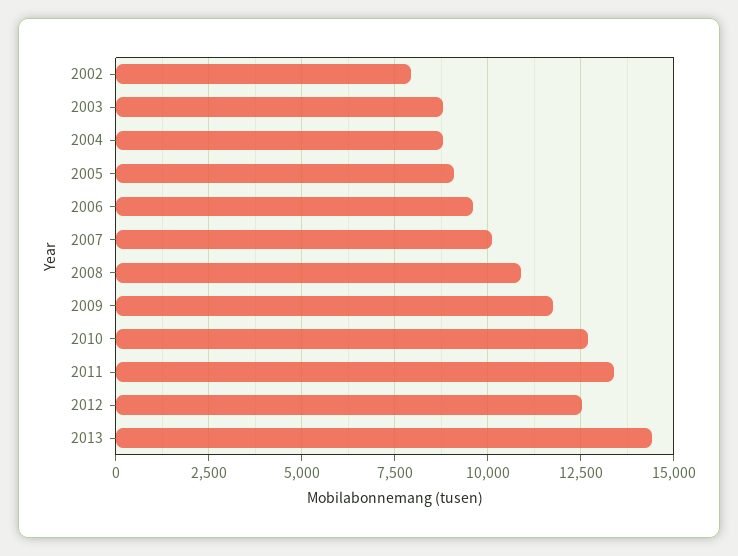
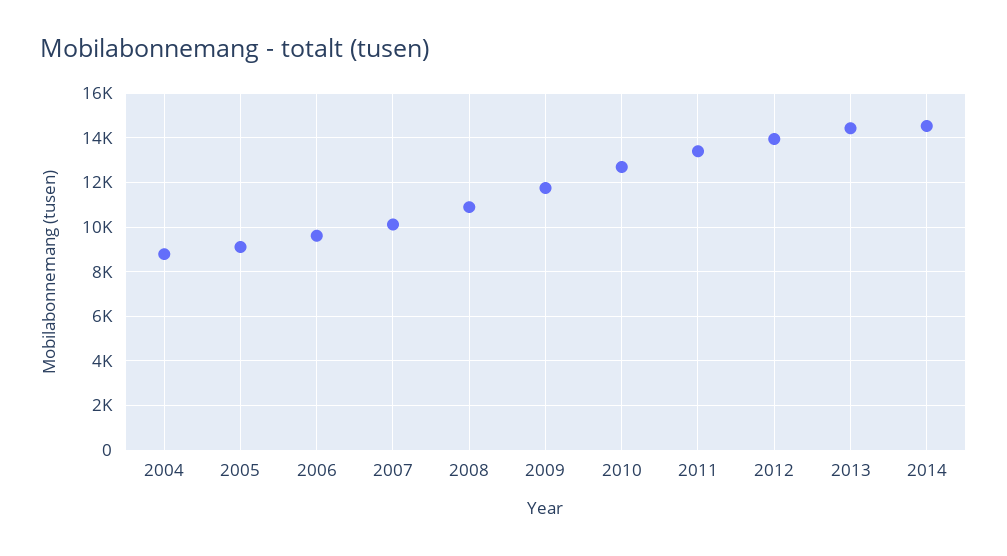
2002: 8000 -> none
2003: 8750 -> none
2012: 12500 -> 14000
2014: none -> 14500

